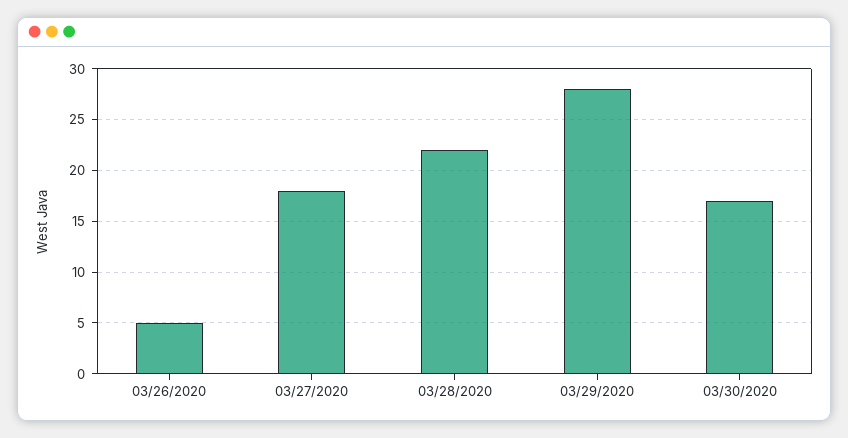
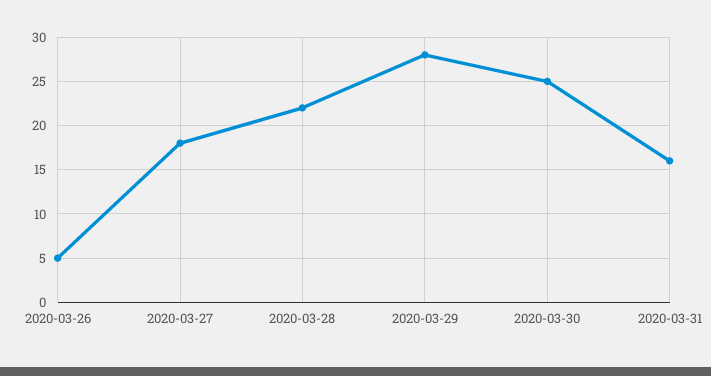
03/30/2020: 17 -> 25
2020-03-31: none -> 16

